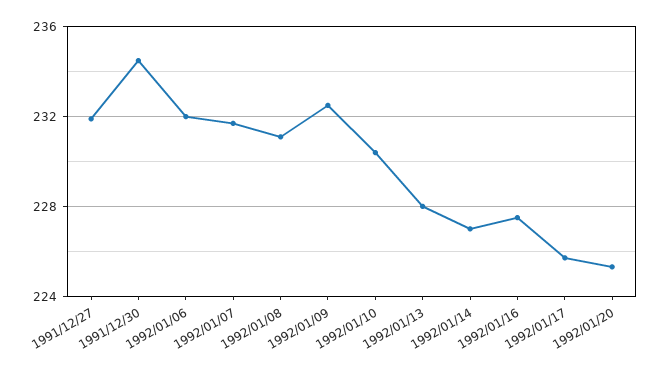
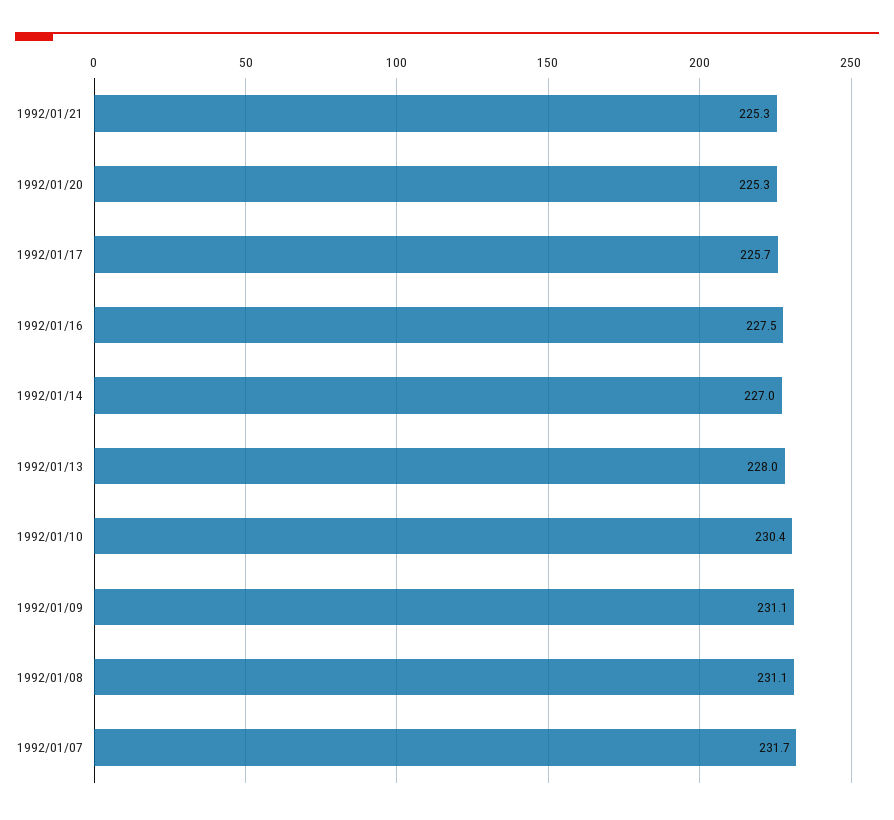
1991/12/27: 232 -> none
1991/12/30: 234.5 -> none
1992/01/06: 232 -> none
1992/01/09: 232.5 -> 231.1
1992/01/21: none -> 225.3

